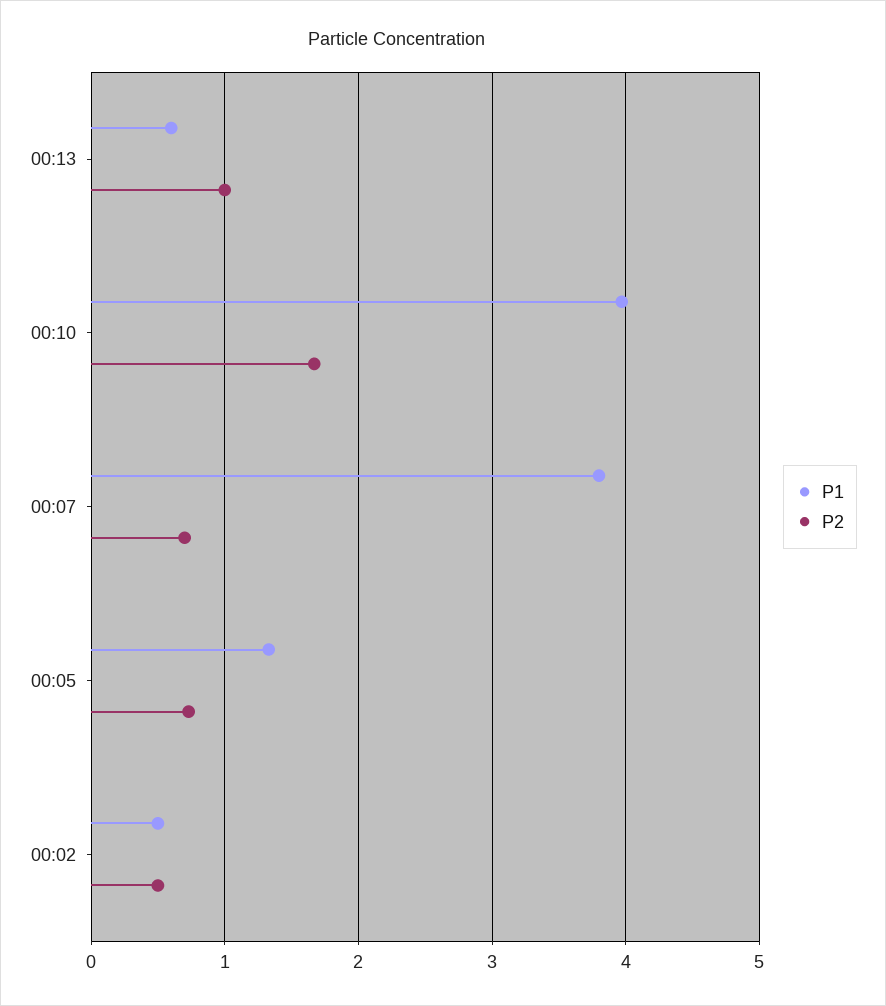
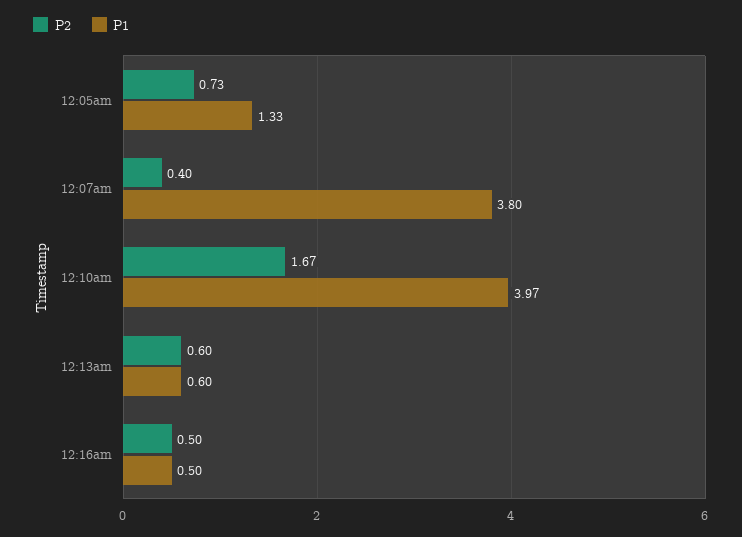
P2, 00:13: 1 -> 0.6
P2, 00:07: 0.7 -> 0.4
P1, 00:02: 0.5 -> none
P2, 00:02: 0.5 -> none
P2, 12:16am: none -> 0.5
P1, 12:16am: none -> 0.5

